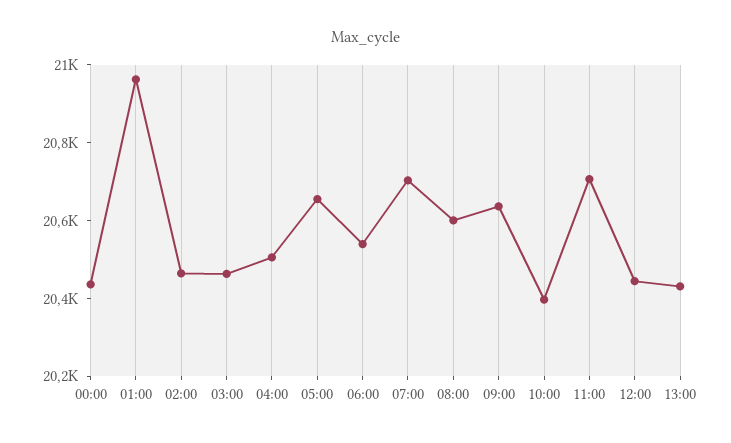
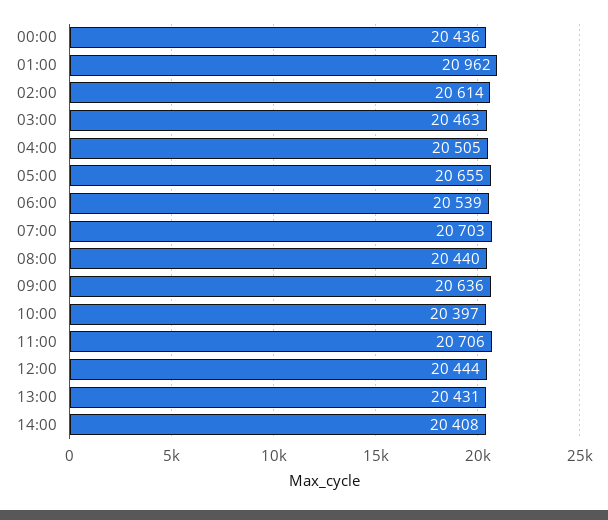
02:00: 20450 -> 20614
08:00: 20600 -> 20440
14:00: none -> 20408

